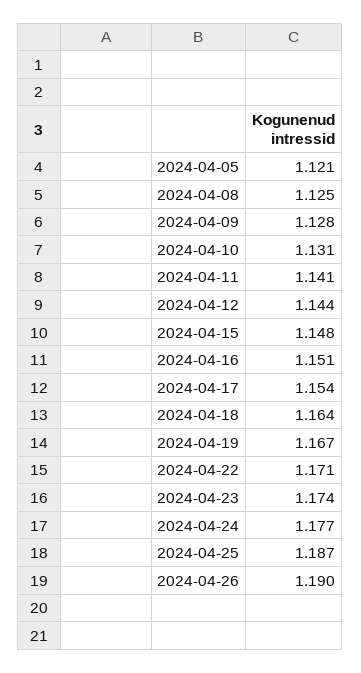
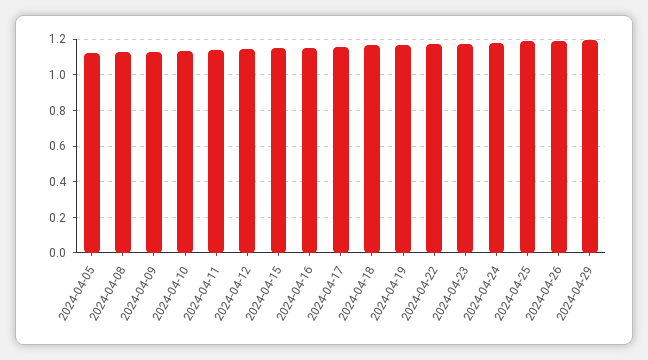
2024-04-29: none -> 1.2

